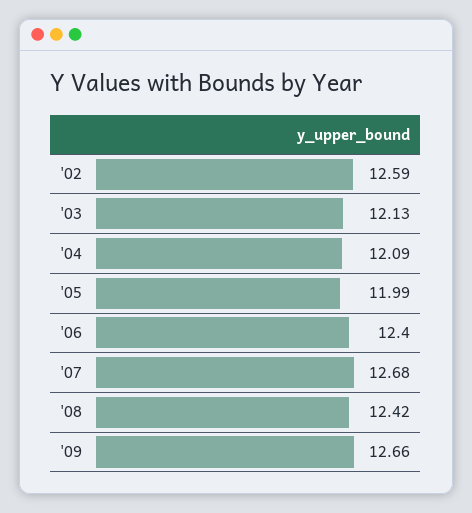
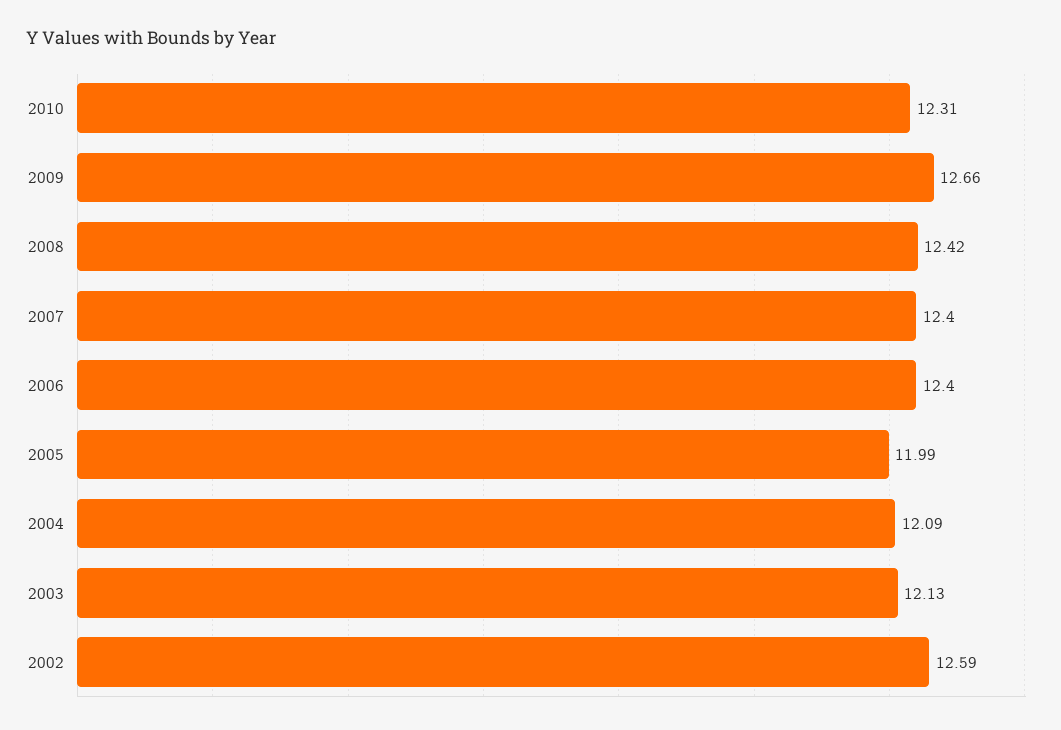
'07: 12.68 -> 12.4
2010: none -> 12.31

